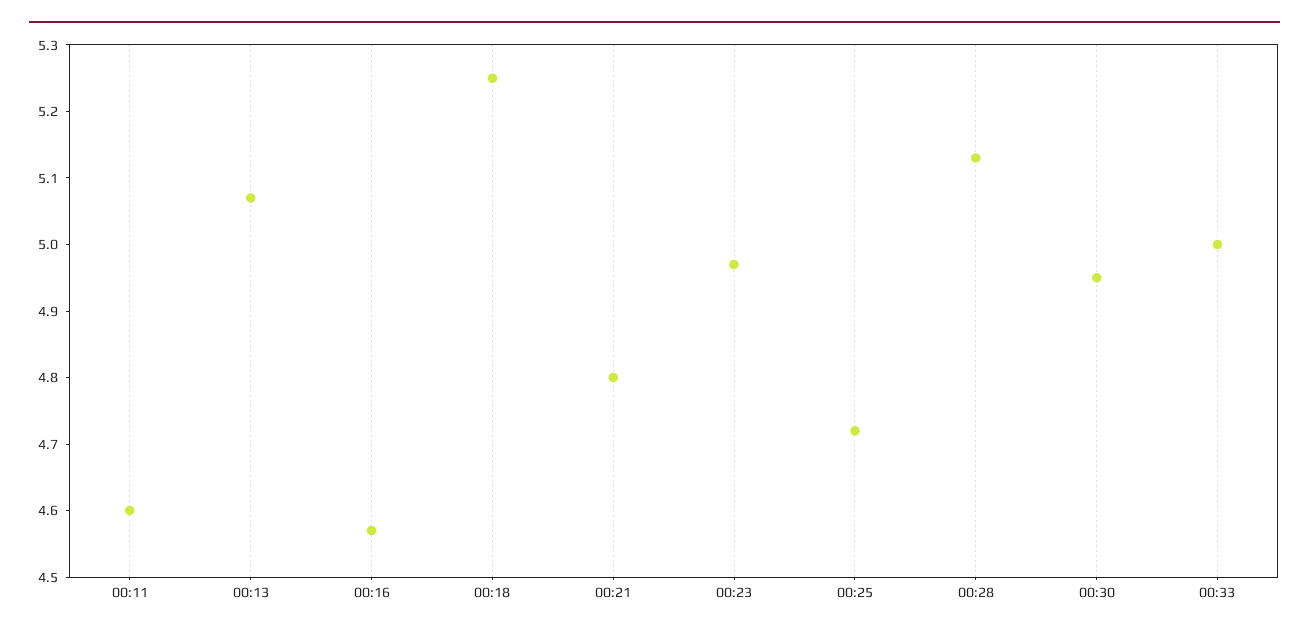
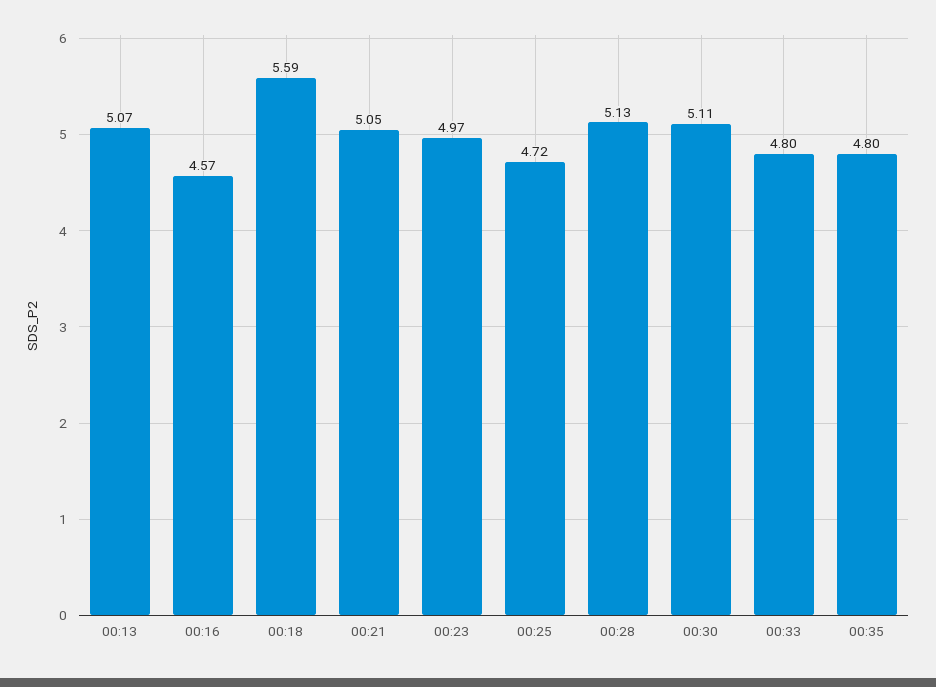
00:11: 4.6 -> none
00:18: 5.25 -> 5.59
00:21: 4.8 -> 5.05
00:30: 4.95 -> 5.11
00:33: 5 -> 4.8
00:35: none -> 4.8

